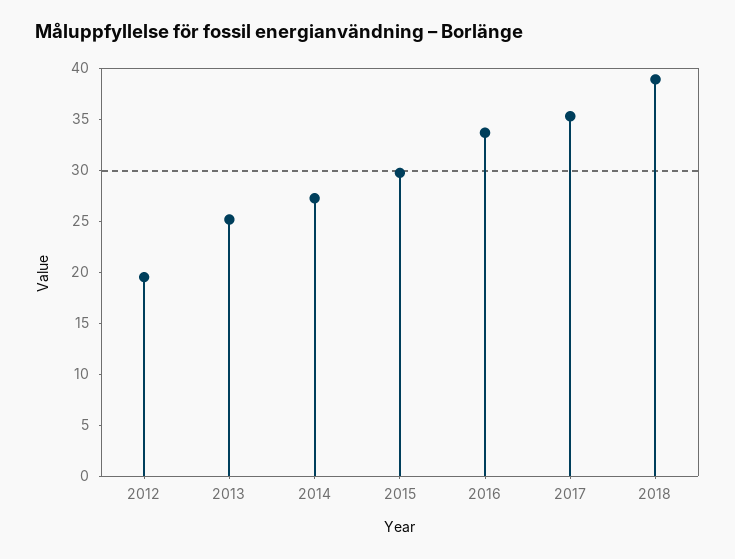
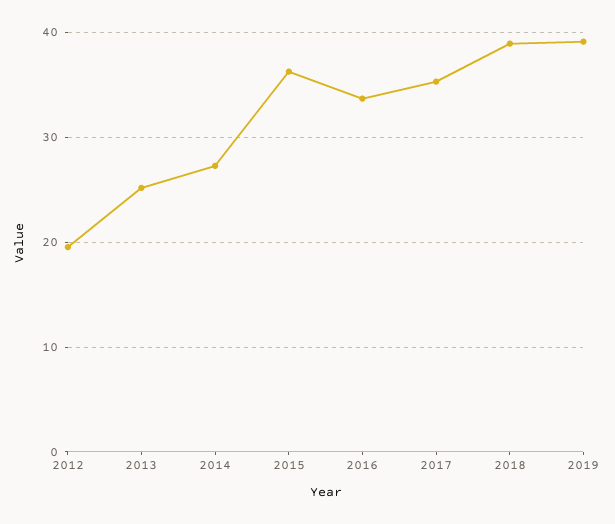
2015: 30 -> 36
2019: none -> 39

